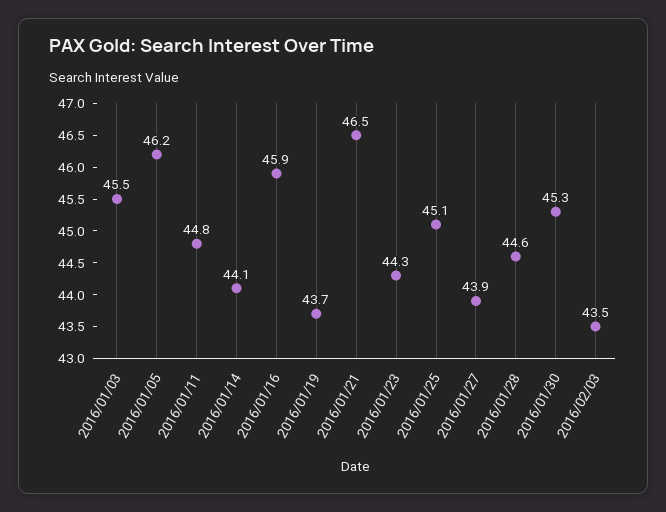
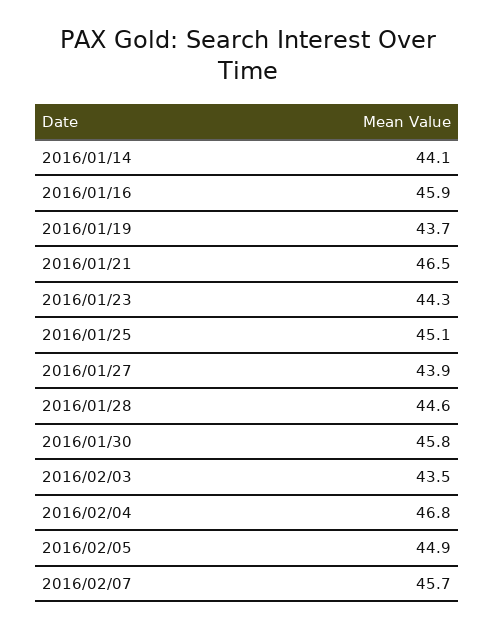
2016/01/03: 45.5 -> none
2016/01/05: 46.2 -> none
2016/01/11: 44.8 -> none
2016/01/30: 45.3 -> 45.8
2016/02/04: none -> 46.8
2016/02/05: none -> 44.9
2016/02/07: none -> 45.7

